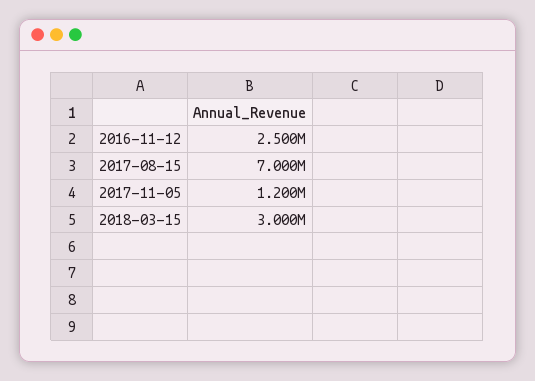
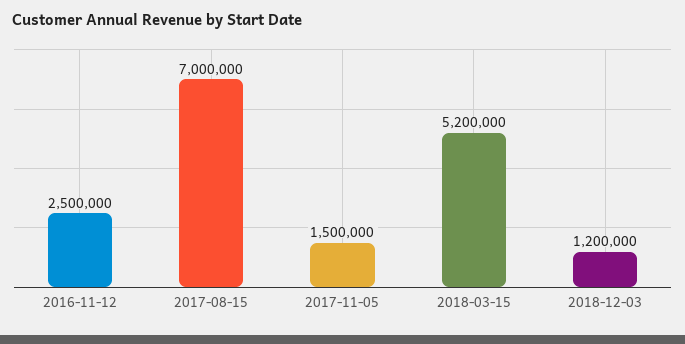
2017-11-05: 1200000 -> 1500000
2018-03-15: 3000000 -> 5200000
2018-12-03: none -> 1200000

